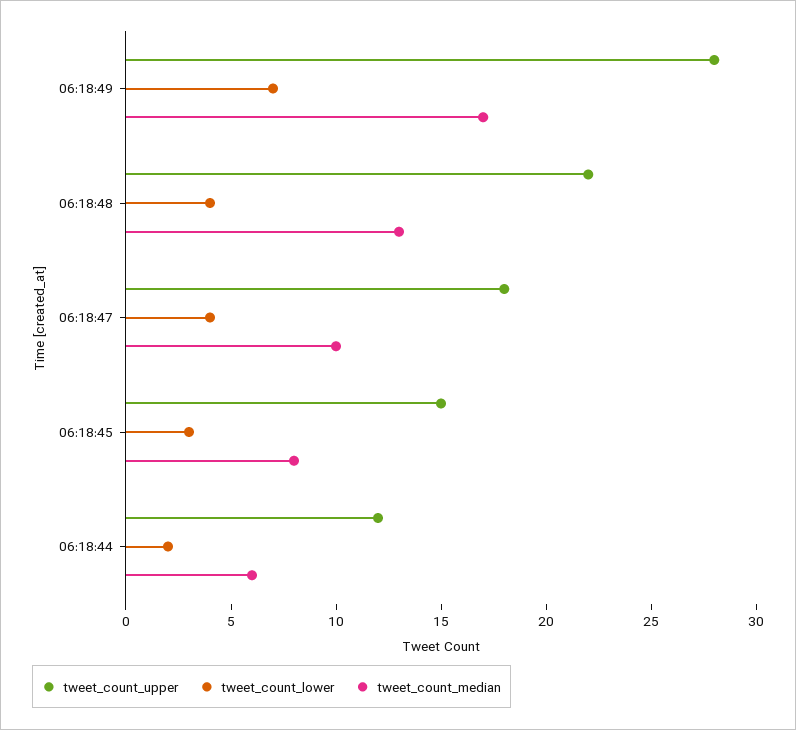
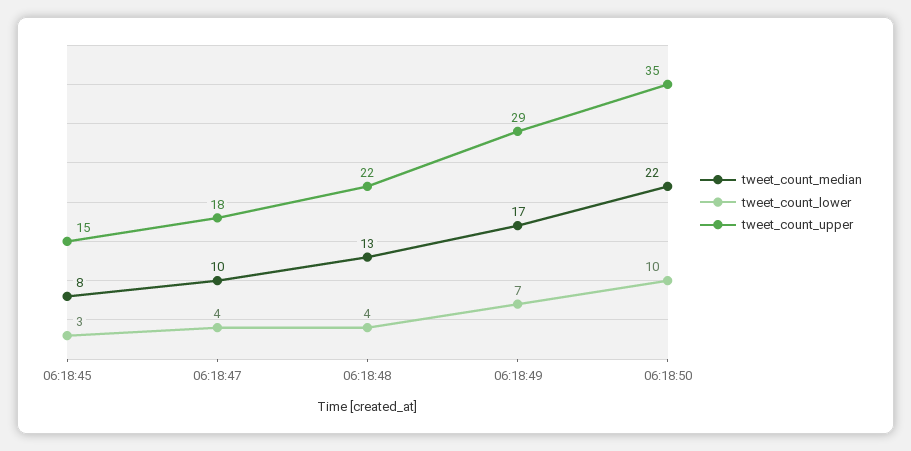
tweet_count_upper, 06:18:49: 28 -> 29
tweet_count_upper, 06:18:44: 12 -> none
tweet_count_lower, 06:18:44: 2 -> none
tweet_count_median, 06:18:44: 6 -> none
tweet_count_median, 06:18:50: none -> 22
tweet_count_lower, 06:18:50: none -> 10
tweet_count_upper, 06:18:50: none -> 35

